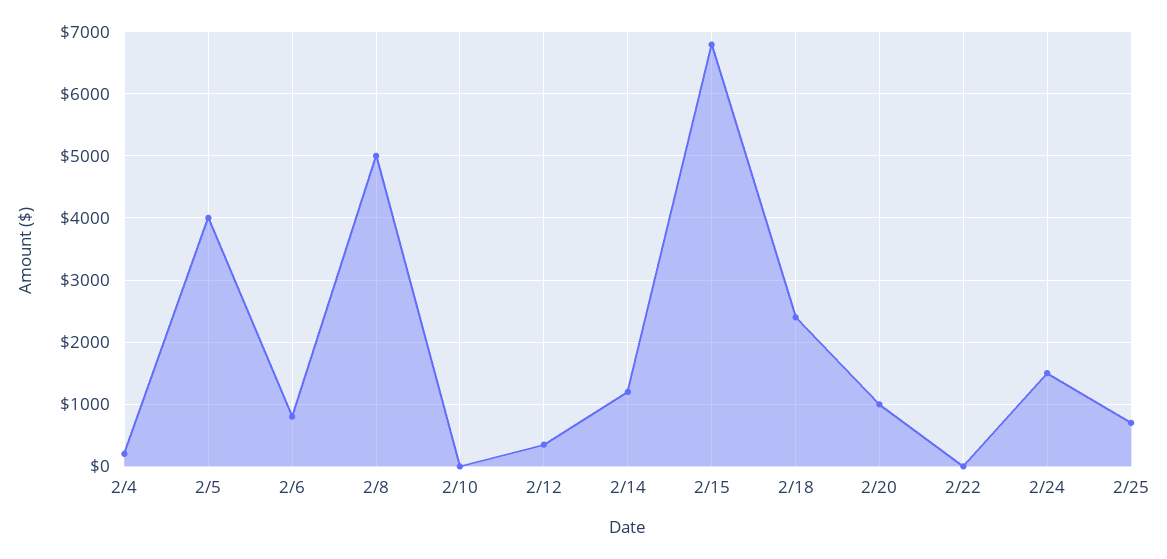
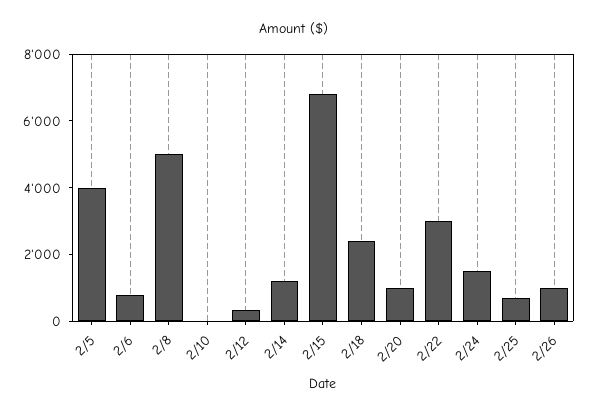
2/4: 200 -> none
2/22: 0 -> 3000
2/26: none -> 1000

